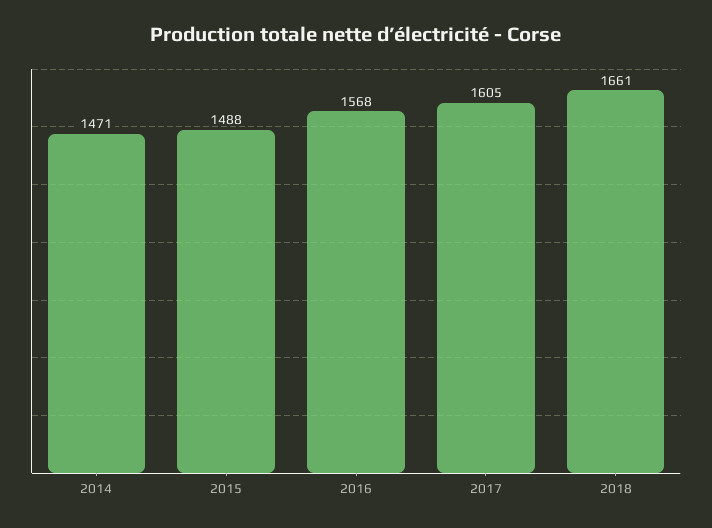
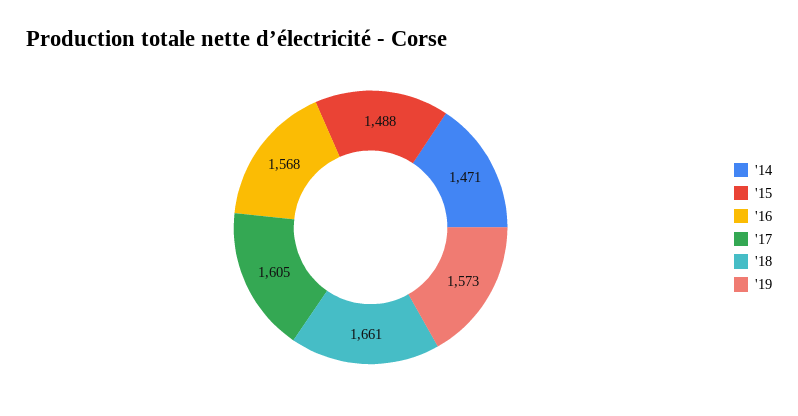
'19: none -> 1573

